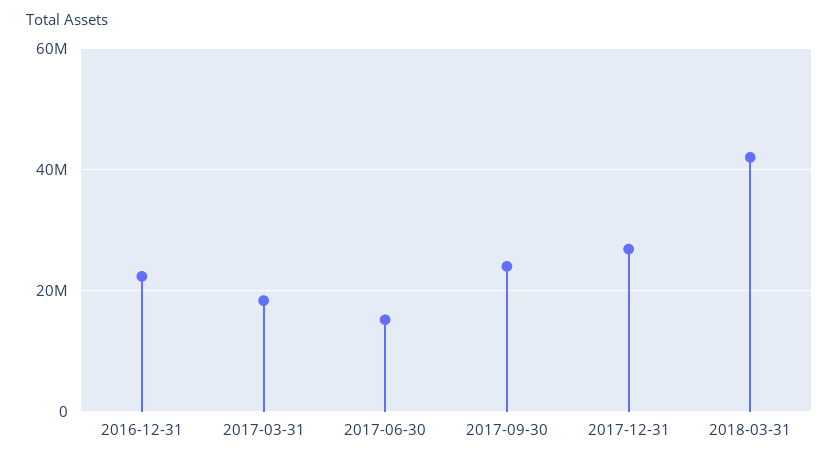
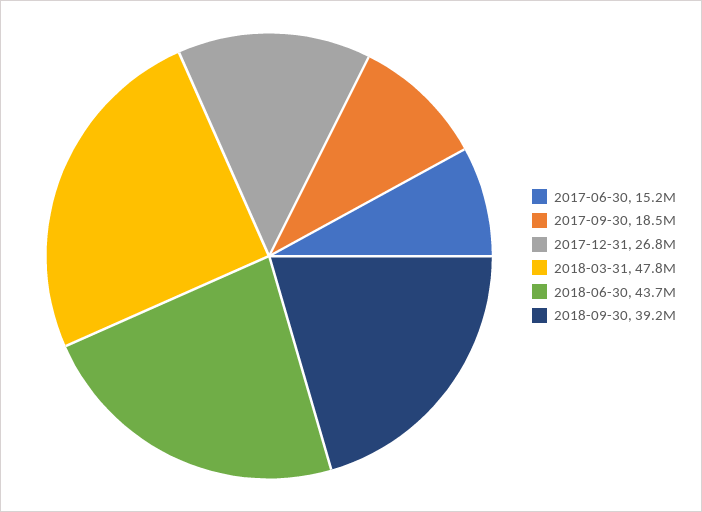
2016-12-31: 22000000 -> none
2017-03-31: 18000000 -> none
2017-09-30: 24000000 -> 18500000
2018-03-31: 42000000 -> 47800000
2018-06-30: none -> 43700000
2018-09-30: none -> 39200000

